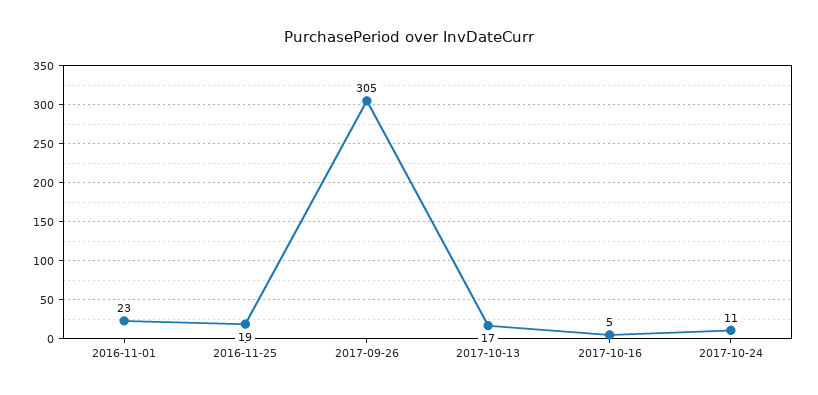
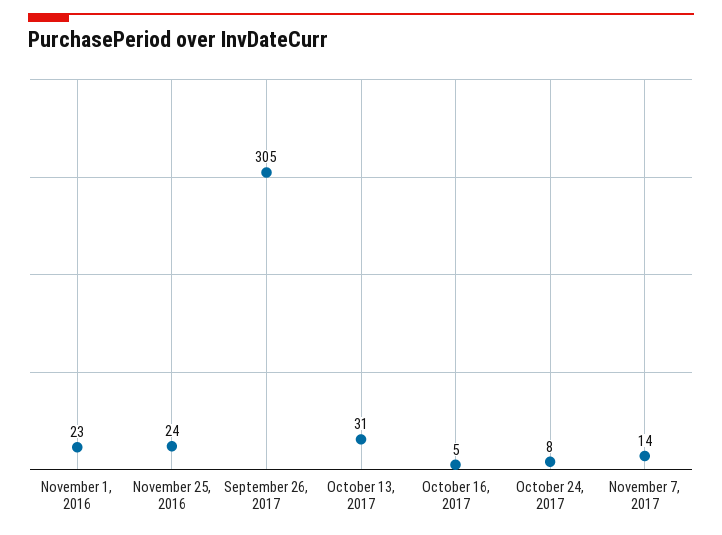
2016-11-25: 19 -> 24
2017-10-13: 17 -> 31
2017-10-24: 11 -> 8
November 7, 2017: none -> 14

